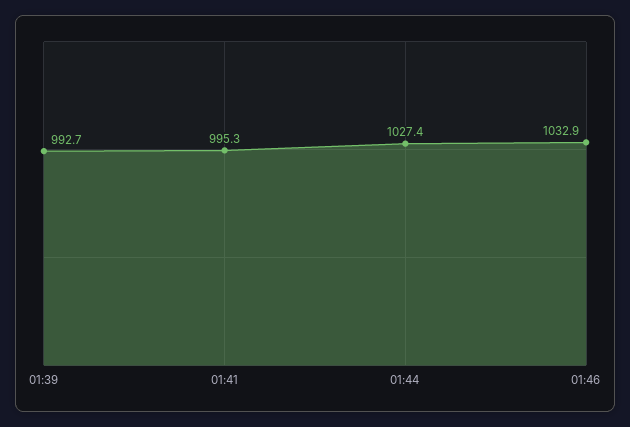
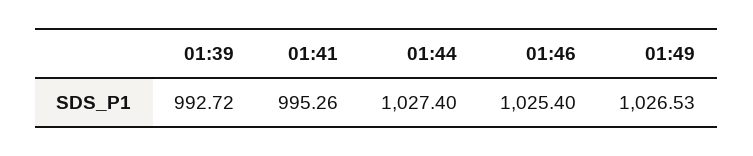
01:46: 1032.9 -> 1025.4
01:49: none -> 1026.53

